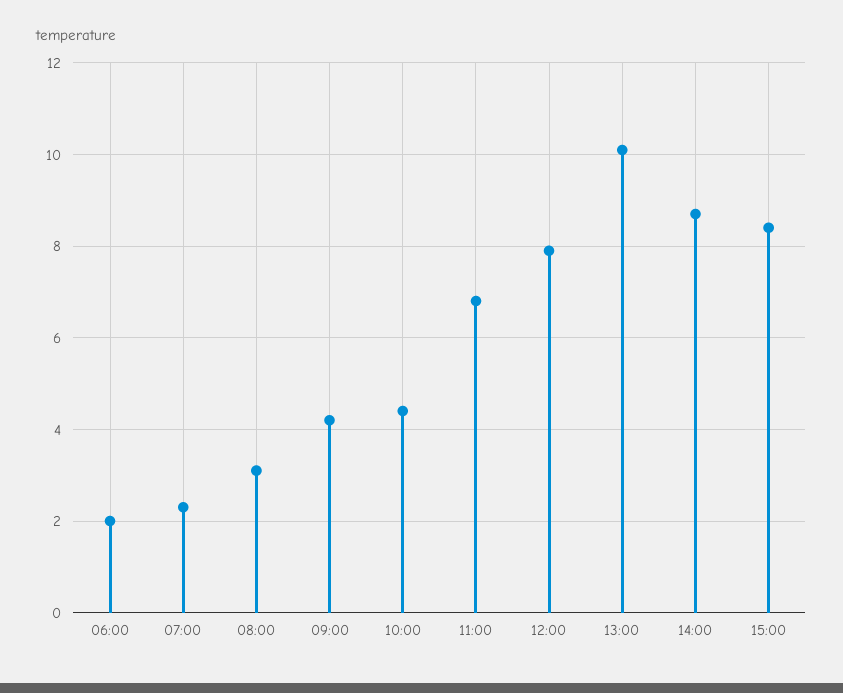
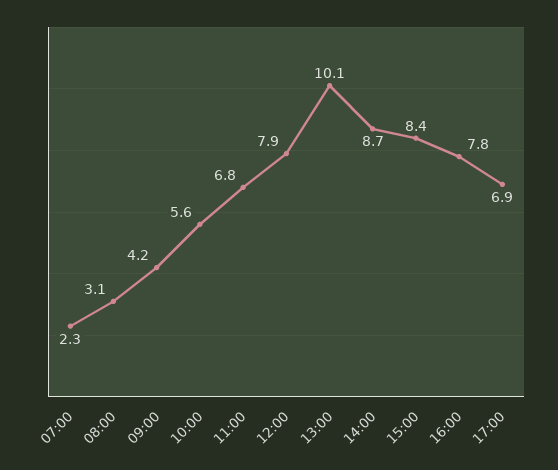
06:00: 2 -> none
10:00: 4.5 -> 5.6
16:00: none -> 7.8
17:00: none -> 6.9

